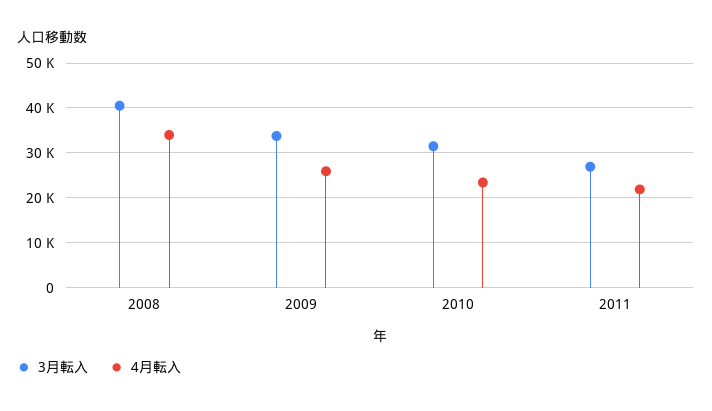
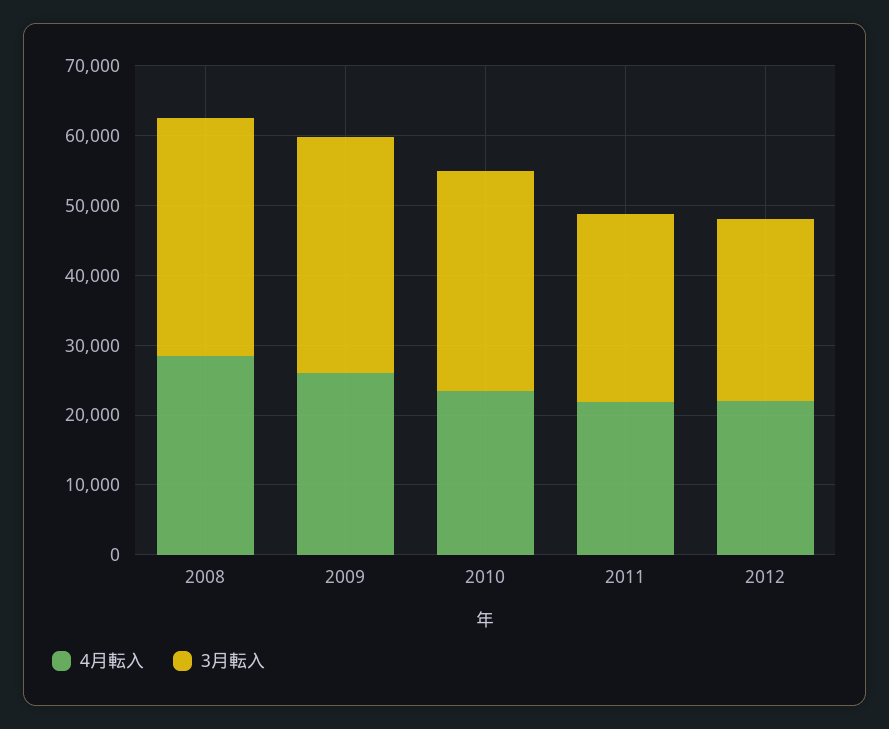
3月転入, 2008: 40000 -> 34000
4月転入, 2008: 34000 -> 28000
4月転入, 2012: none -> 22000
3月転入, 2012: none -> 26000

